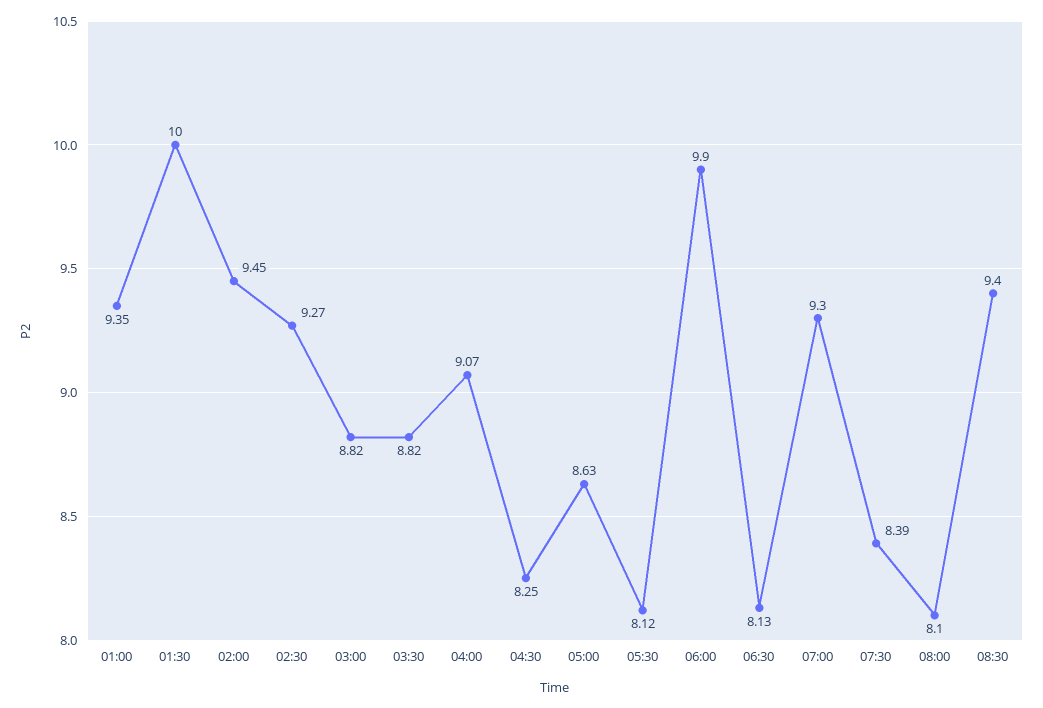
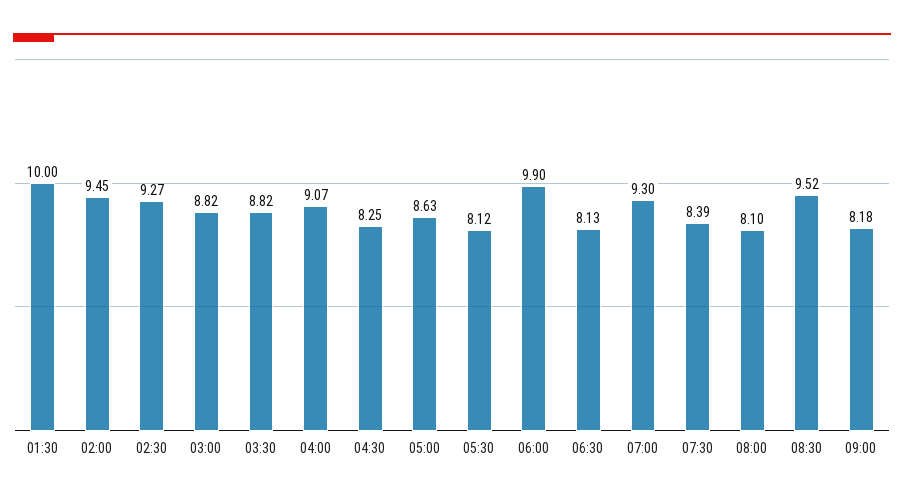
01:00: 9.35 -> none
08:30: 9.4 -> 9.52
09:00: none -> 8.18

